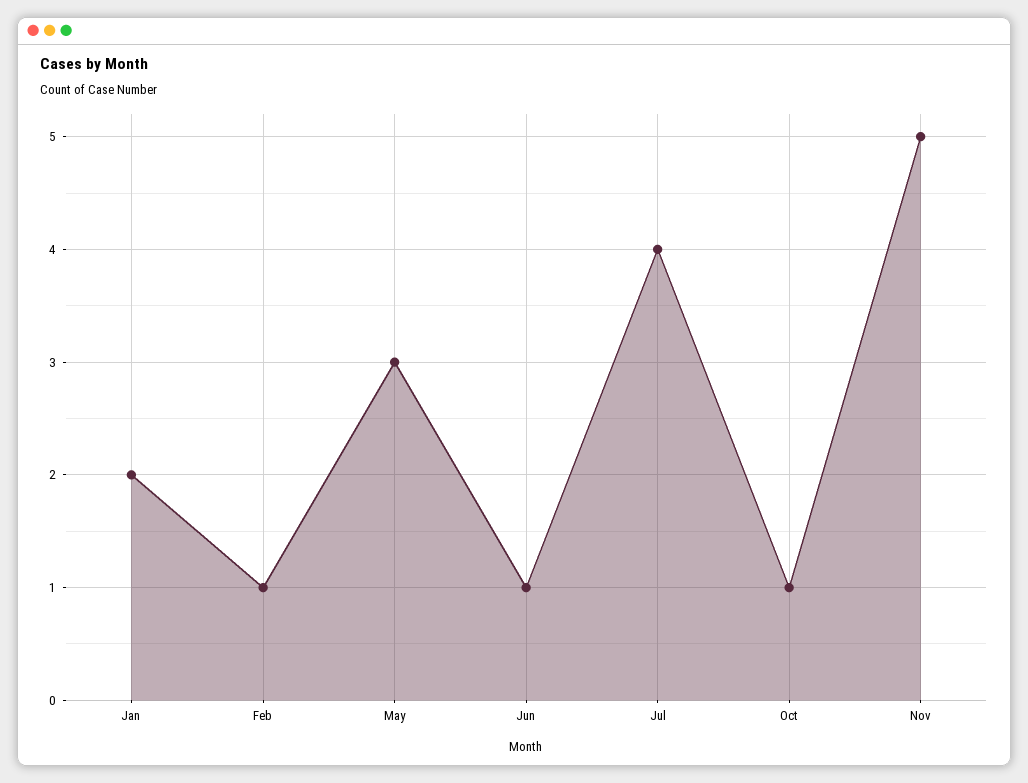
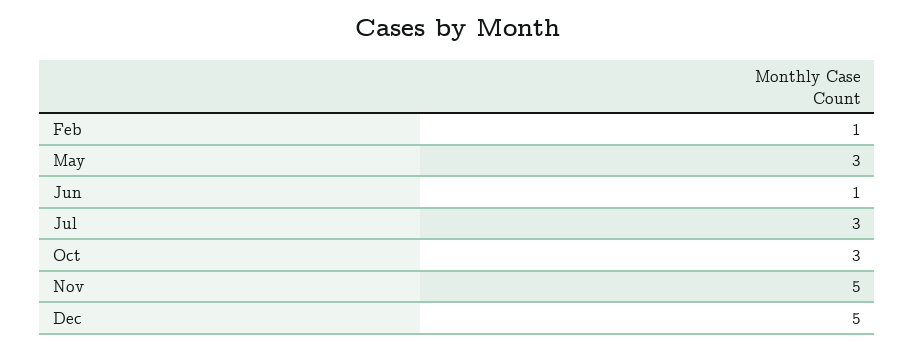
Jan: 2 -> none
Jul: 4 -> 3
Oct: 1 -> 3
Dec: none -> 5

